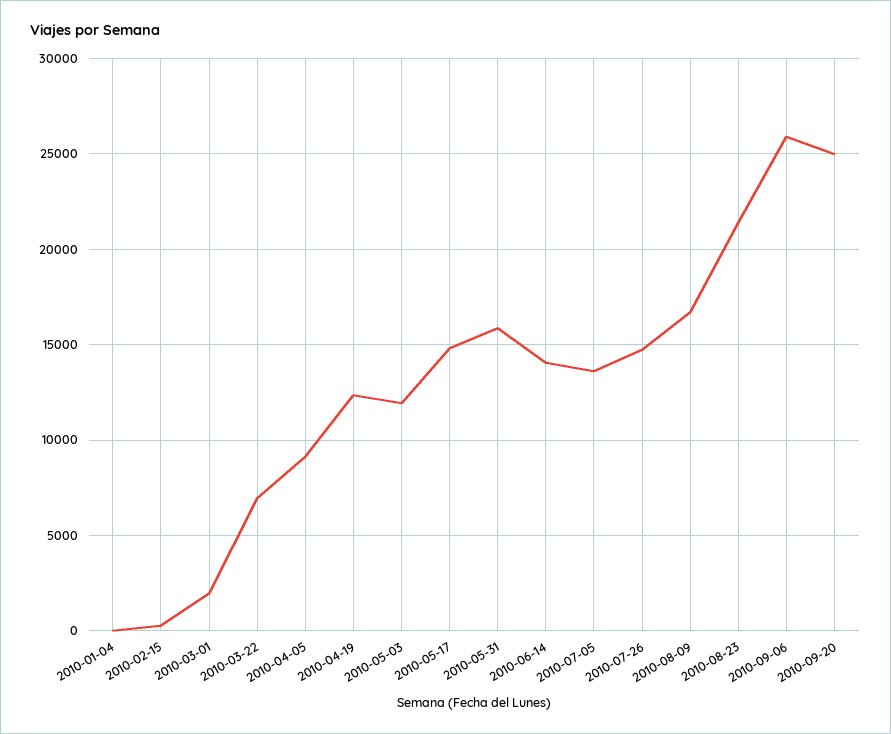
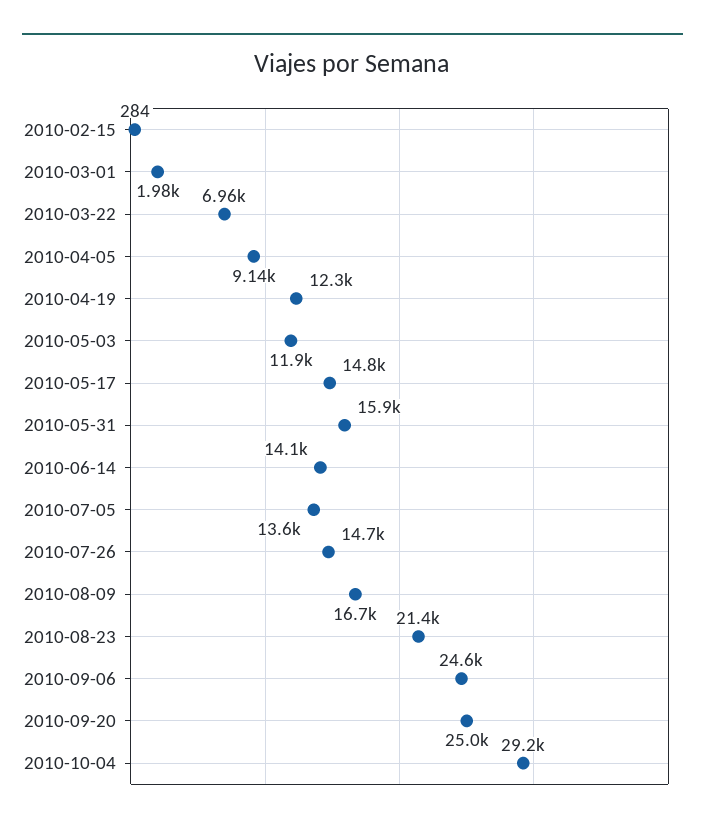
2010-01-04: 0 -> none
2010-09-06: 26000 -> 24600
2010-10-04: none -> 29200

